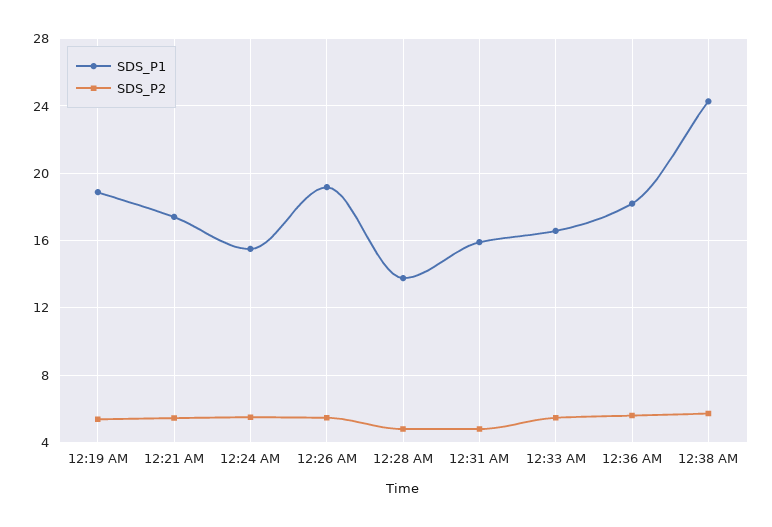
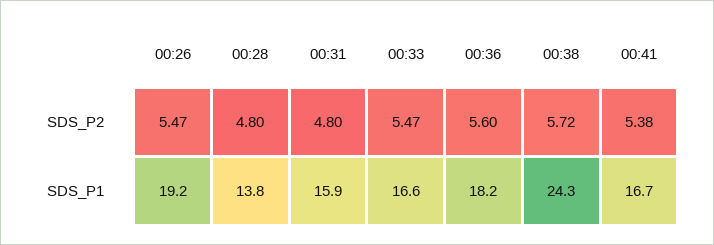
SDS_P1, 12:19 AM: 19 -> none
SDS_P2, 12:19 AM: 5.5 -> none
SDS_P1, 12:21 AM: 17.5 -> none
SDS_P2, 12:21 AM: 5.5 -> none
SDS_P1, 12:24 AM: 15.5 -> none
SDS_P2, 12:24 AM: 5.5 -> none
SDS_P2, 00:41: none -> 5.38
SDS_P1, 00:41: none -> 16.7

